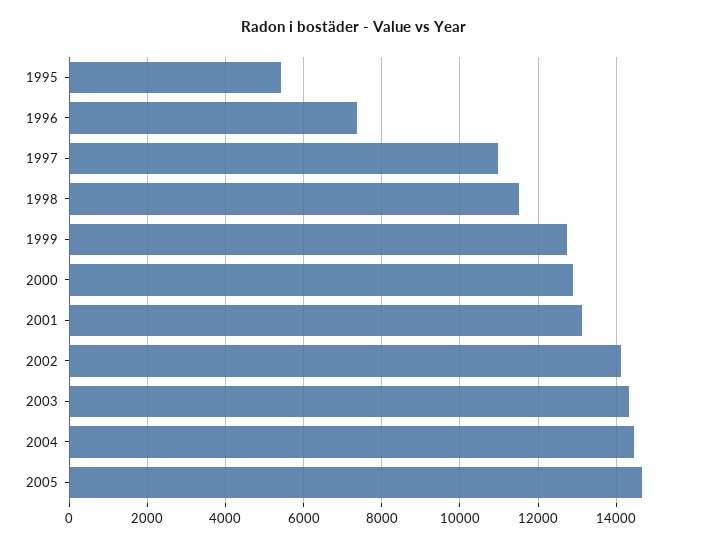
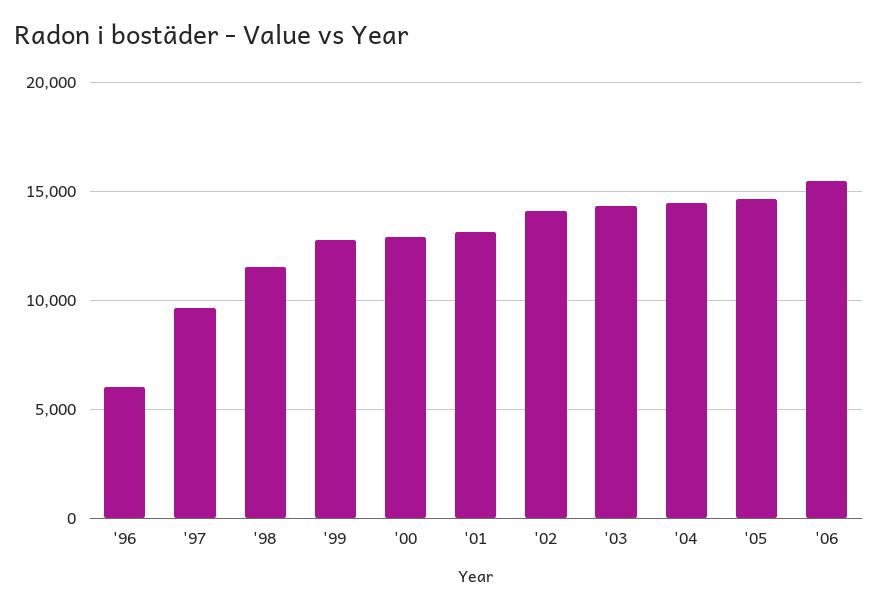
1995: 5400 -> none
1996: 7400 -> 6000
1997: 11000 -> 9500
'06: none -> 15500

